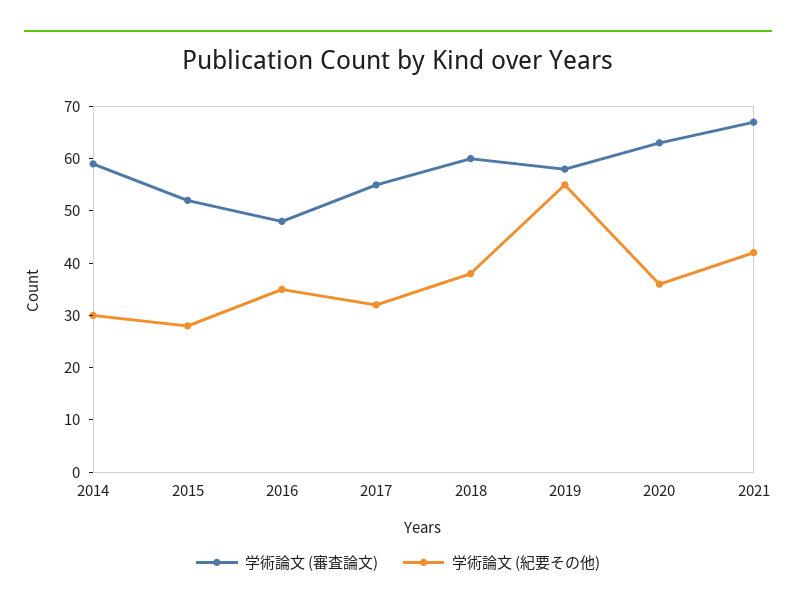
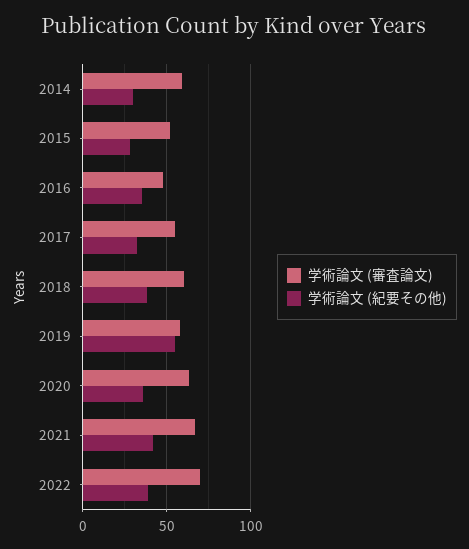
学術論文 (審査論文), 2022: none -> 70
学術論文 (紀要その他), 2022: none -> 40

